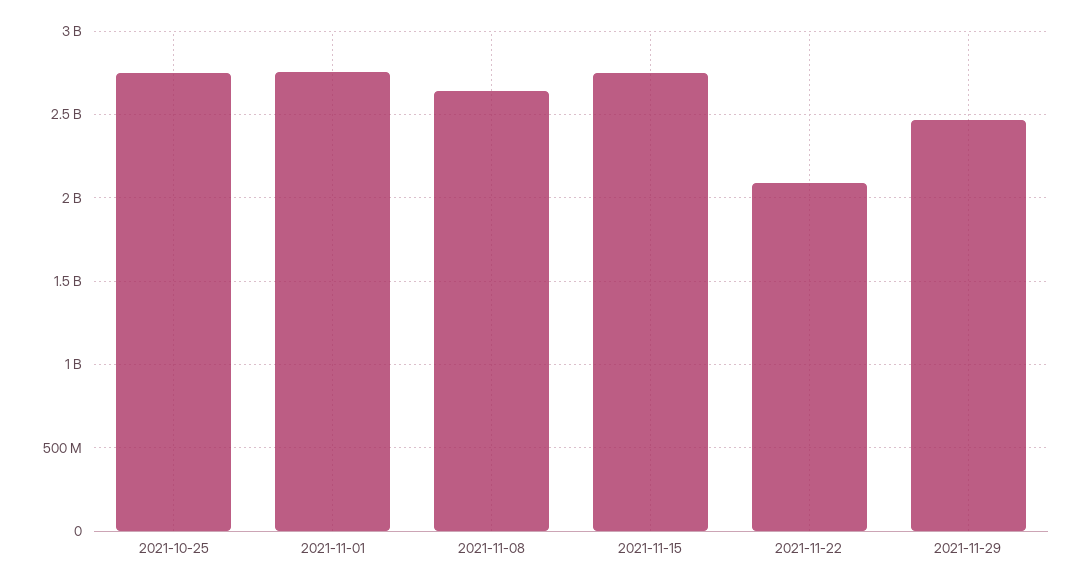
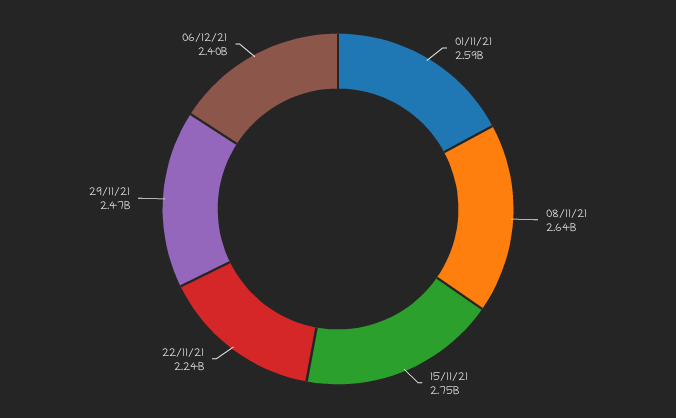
2021-10-25: 2750000000 -> none
2021-11-01: 2750000000 -> 2590000000
2021-11-22: 2100000000 -> 2240000000
06/12/21: none -> 2400000000

